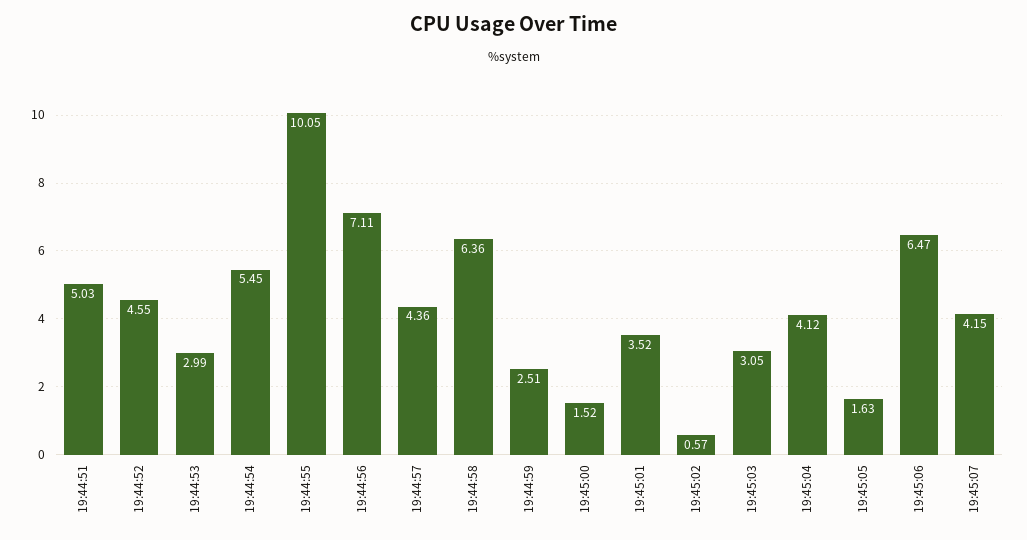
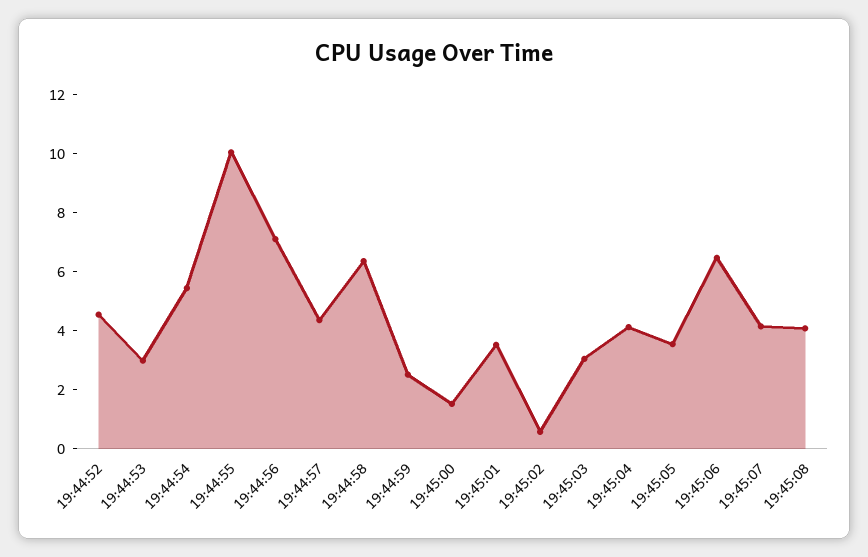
19:44:51: 5.03 -> none
19:45:05: 1.63 -> 3.5
19:45:08: none -> 4

